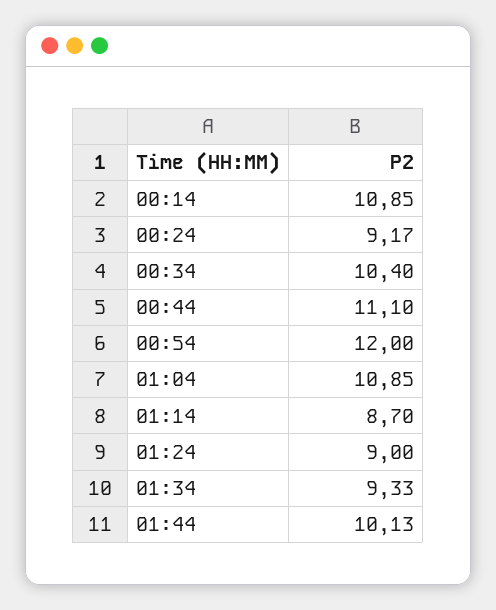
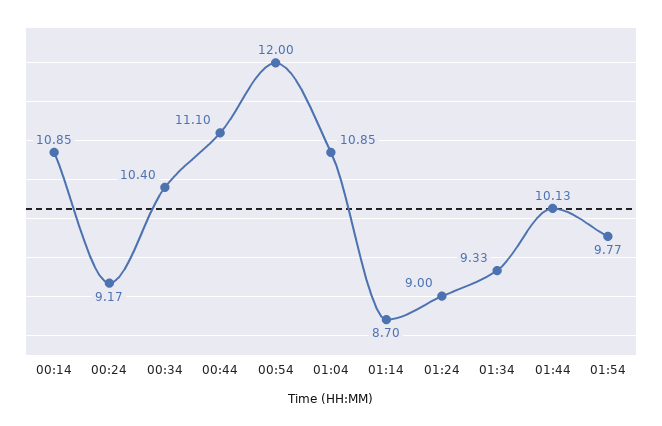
01:54: none -> 9.77

